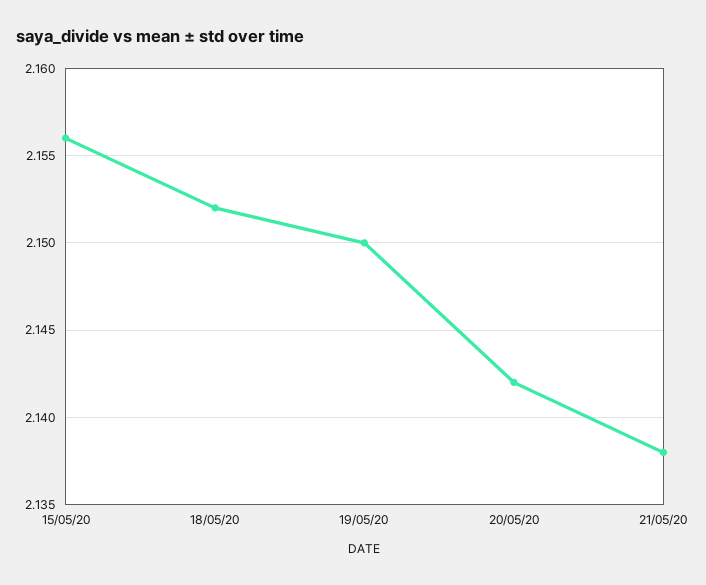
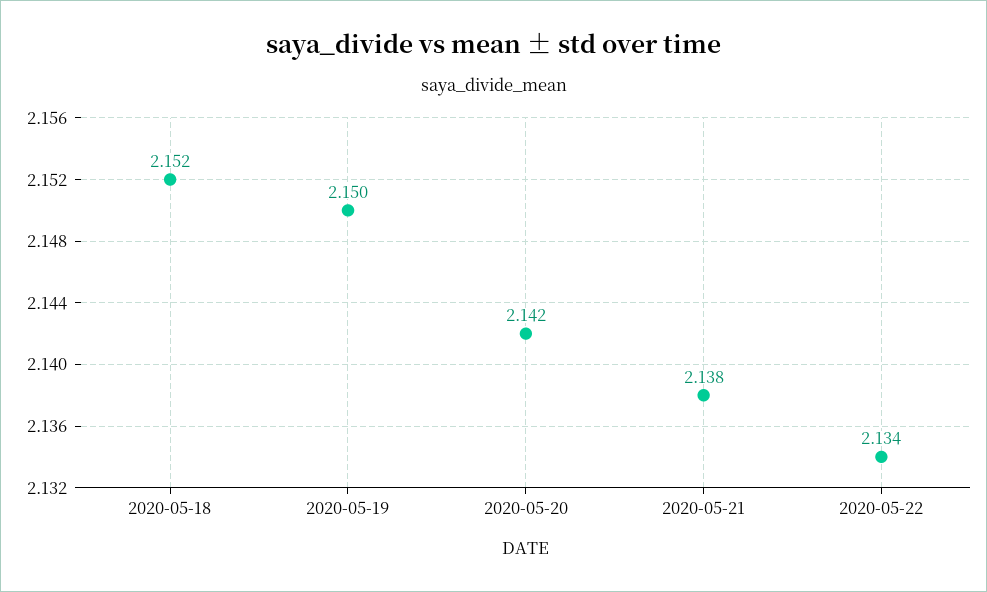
15/05/20: 2.156 -> none
2020-05-22: none -> 2.134

